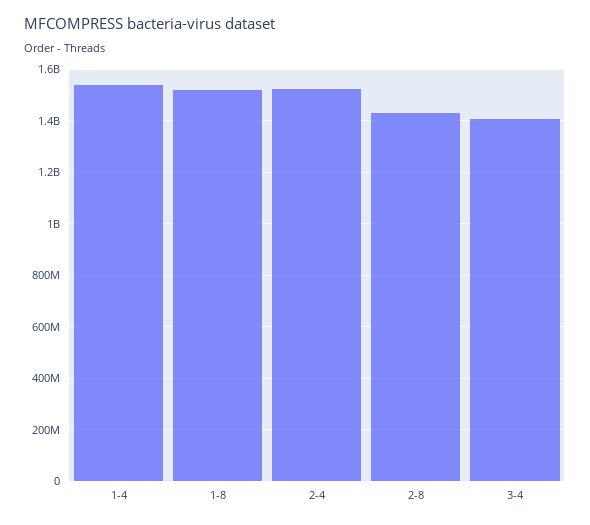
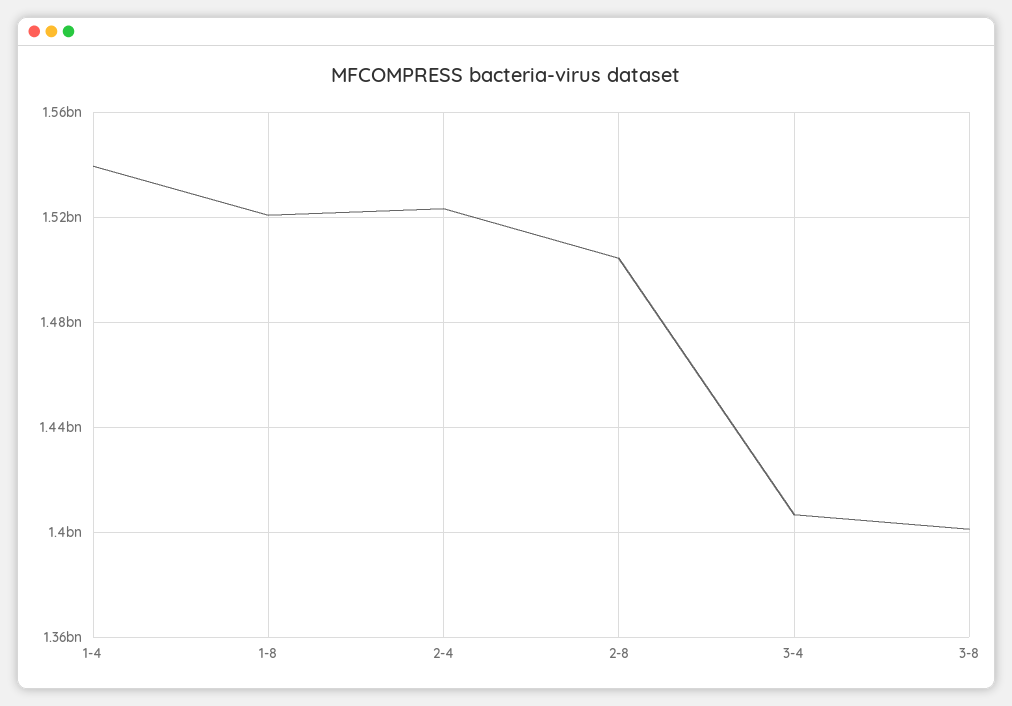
2-8: 1425000000 -> 1505000000
3-8: none -> 1400000000

